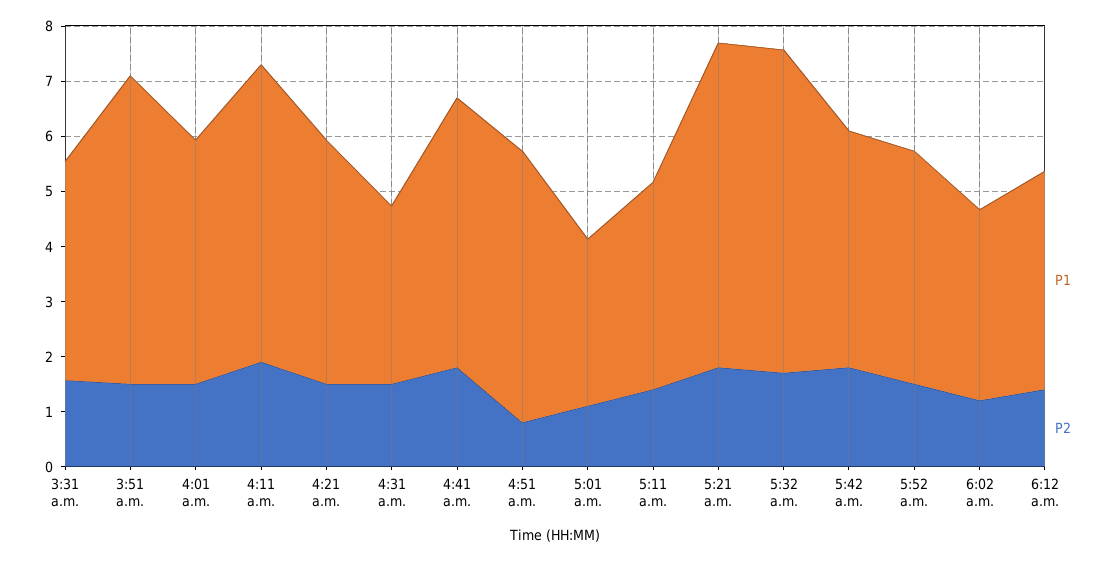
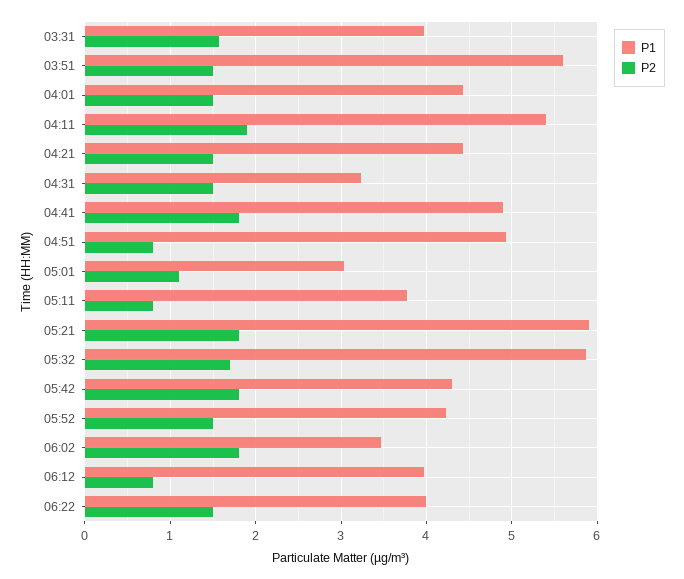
P2, 5:11 a.m.: 1.4 -> 0.8
P2, 6:02 a.m.: 1.2 -> 1.8
P2, 6:12 a.m.: 1.4 -> 0.8
P1, 06:22: none -> 4
P2, 06:22: none -> 1.5

